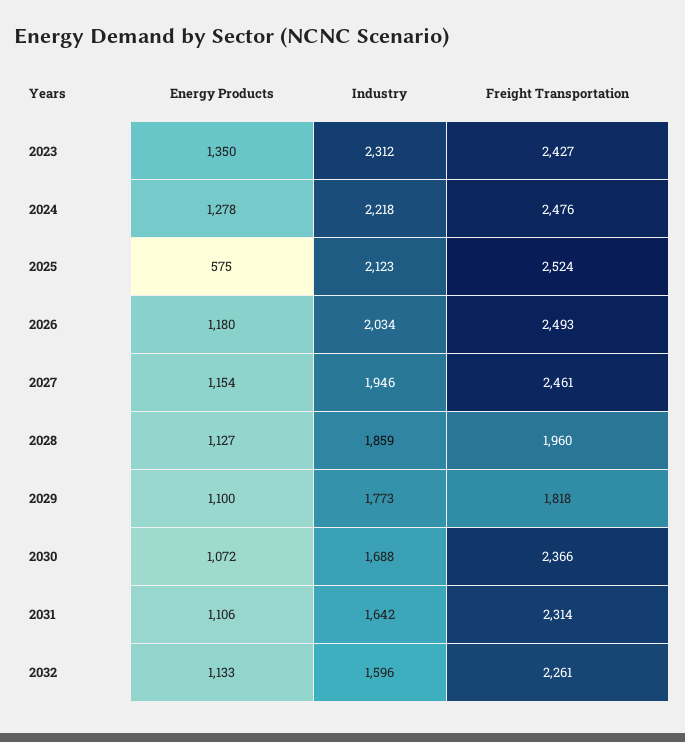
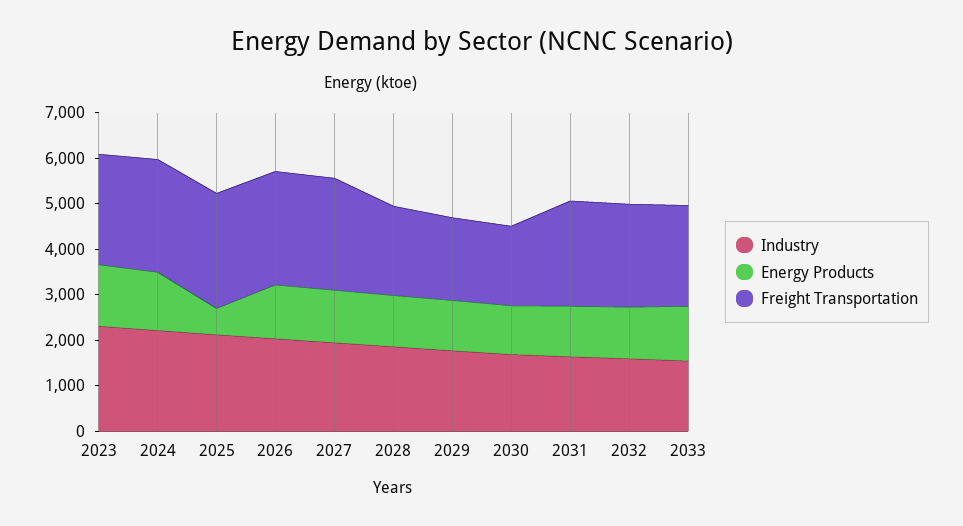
Freight Transportation, 2030: 2366 -> 1800
Industry, 2033: none -> 1600
Energy Products, 2033: none -> 1200
Freight Transportation, 2033: none -> 2200

